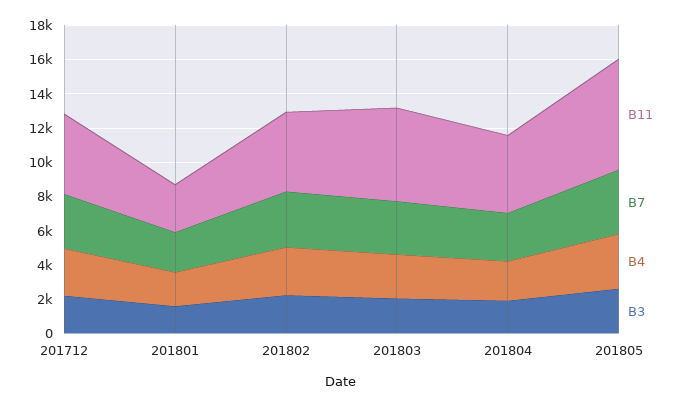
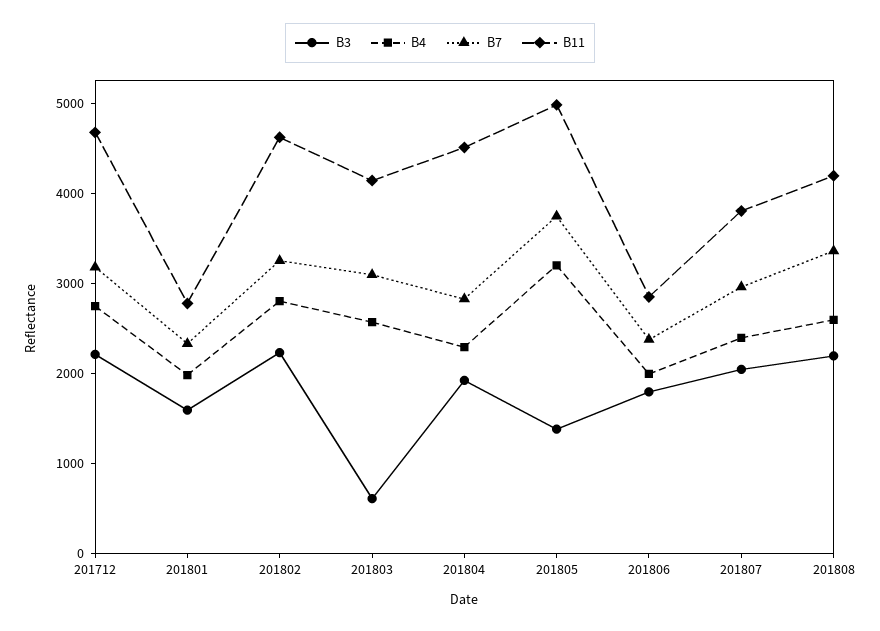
B11, 201803: 5500 -> 4200
B3, 201803: 2000 -> 600
B11, 201805: 6500 -> 5000
B3, 201805: 2500 -> 1400
B3, 201806: none -> 1800
B4, 201806: none -> 2000
B7, 201806: none -> 2400
B11, 201806: none -> 2800
B3, 201807: none -> 2000
B4, 201807: none -> 2400
B7, 201807: none -> 3000
B11, 201807: none -> 3800
B3, 201808: none -> 2200
B4, 201808: none -> 2600
B7, 201808: none -> 3400
B11, 201808: none -> 4200

